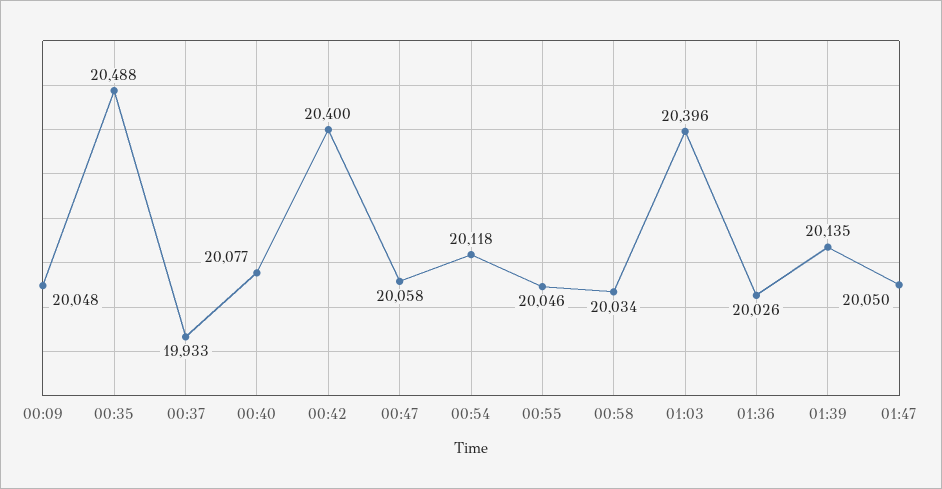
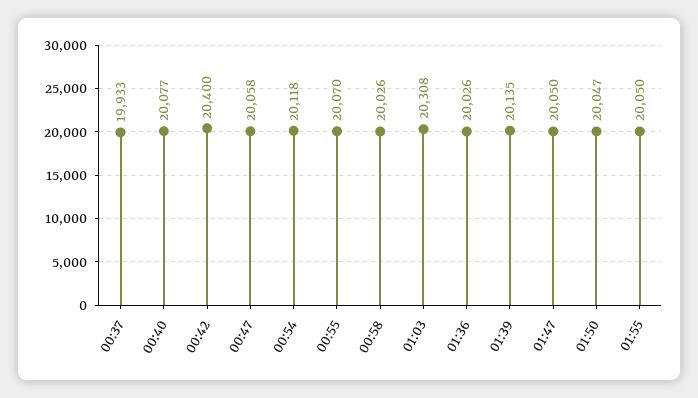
00:09: 20048 -> none
00:35: 20488 -> none
00:55: 20046 -> 20070
00:58: 20034 -> 20026
01:03: 20396 -> 20308
01:50: none -> 20047
01:55: none -> 20050

